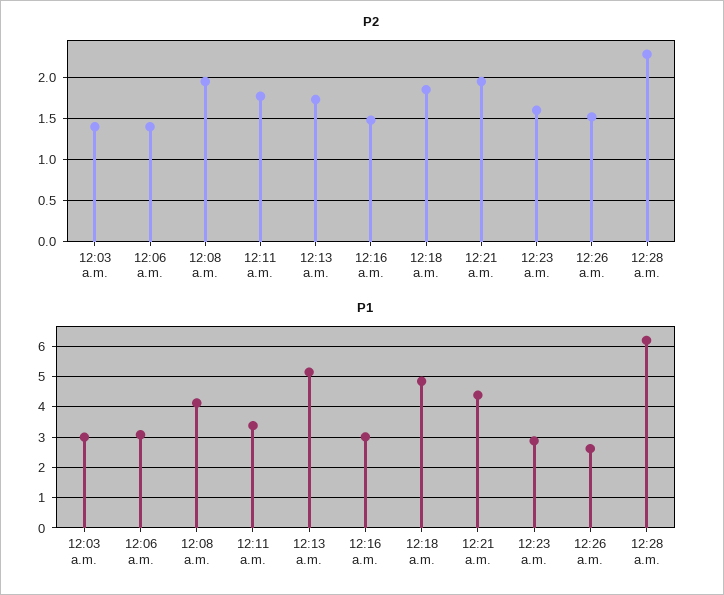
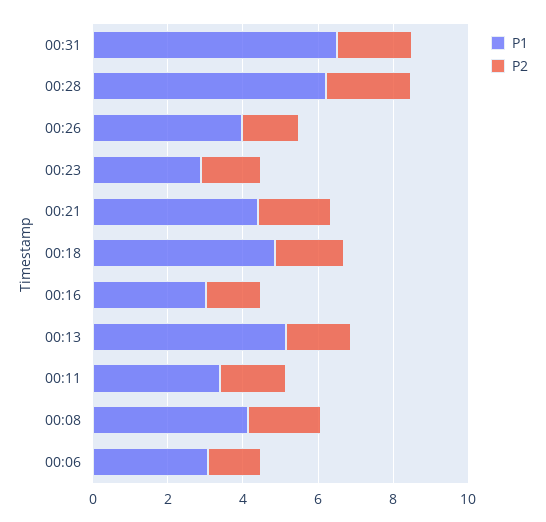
P2, 12:03 a.m.: 1.4 -> none
P1, 12:03 a.m.: 3 -> none
P1, 12:26 a.m.: 2.6 -> 4
P1, 00:31: none -> 6.5
P2, 00:31: none -> 2

